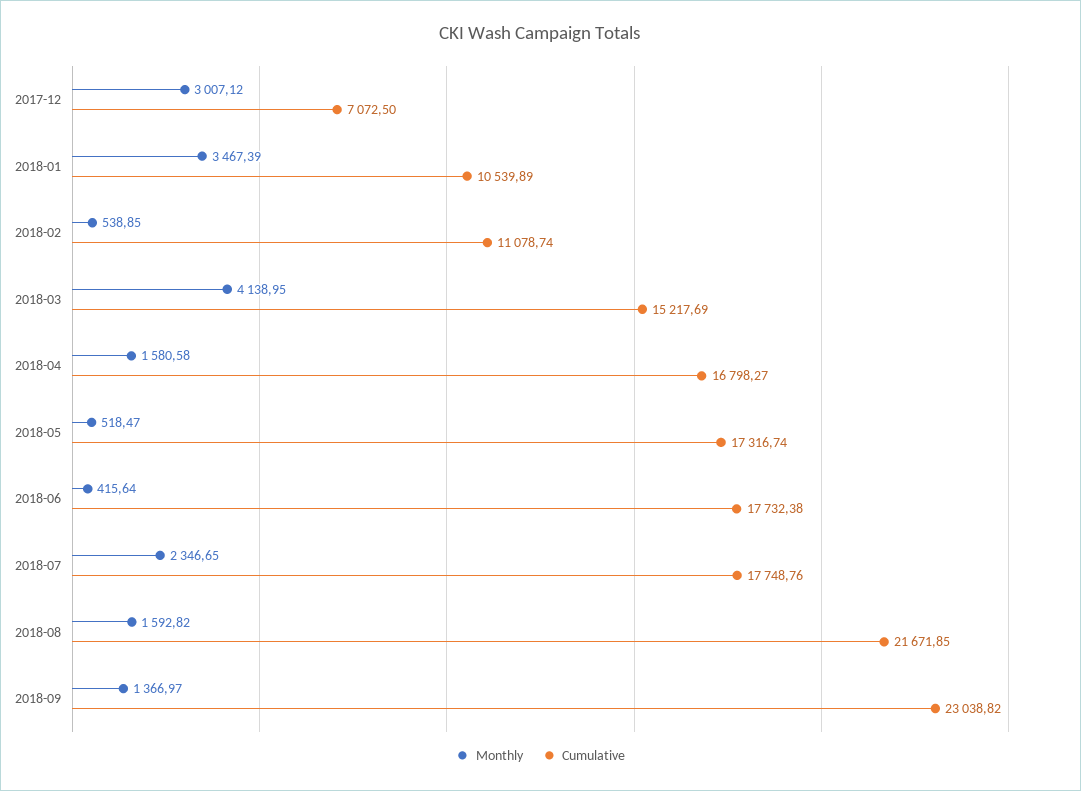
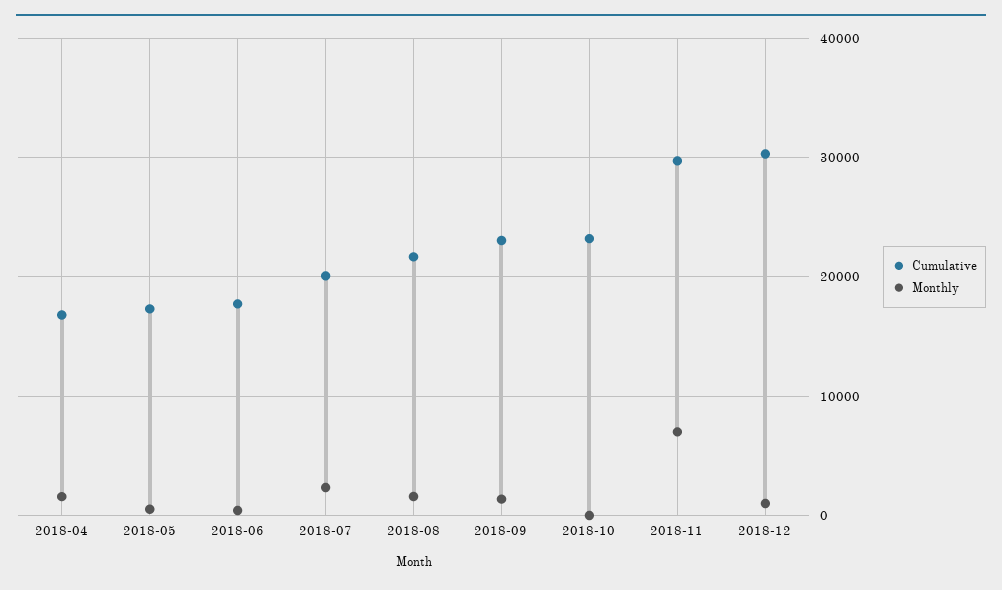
Monthly, 2017-12: 3007.12 -> none
Cumulative, 2017-12: 7072.5 -> none
Monthly, 2018-01: 3467.39 -> none
Cumulative, 2018-01: 10539.89 -> none
Monthly, 2018-02: 538.85 -> none
Cumulative, 2018-02: 11078.74 -> none
Monthly, 2018-03: 4138.95 -> none
Cumulative, 2018-03: 15217.69 -> none
Cumulative, 2018-07: 17748.76 -> 20000
Cumulative, 2018-10: none -> 23000
Monthly, 2018-10: none -> 0
Cumulative, 2018-11: none -> 30000
Monthly, 2018-11: none -> 7000
Cumulative, 2018-12: none -> 30000
Monthly, 2018-12: none -> 1000

